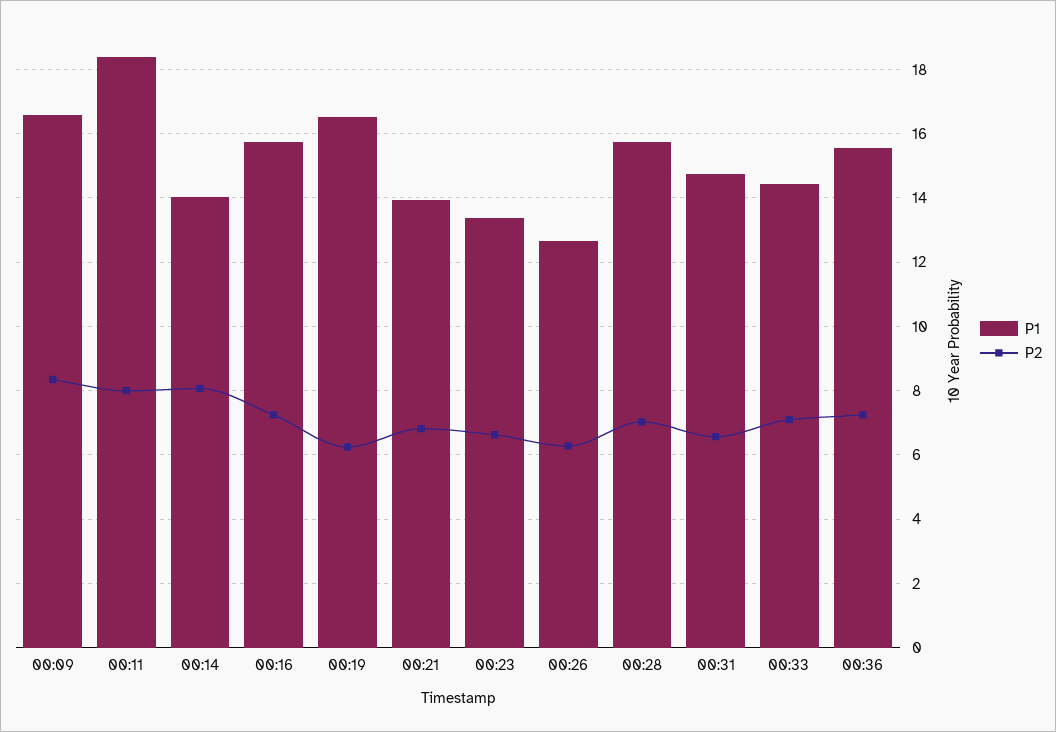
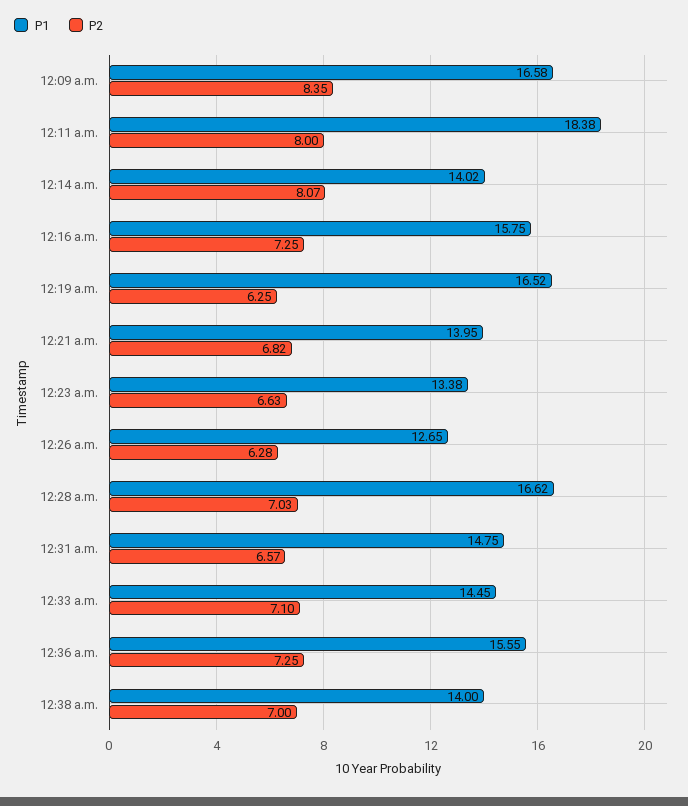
P1, 00:28: 15.8 -> 16.62
P1, 12:38 a.m.: none -> 14
P2, 12:38 a.m.: none -> 7

